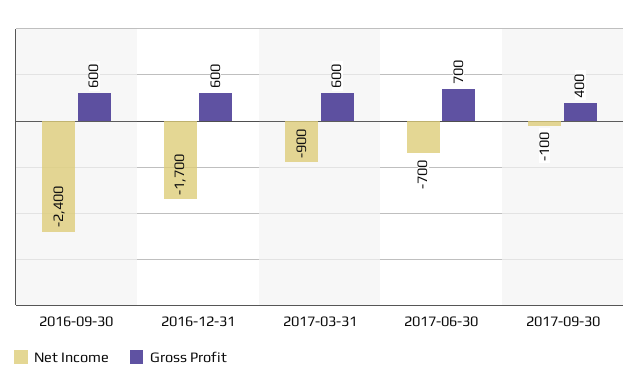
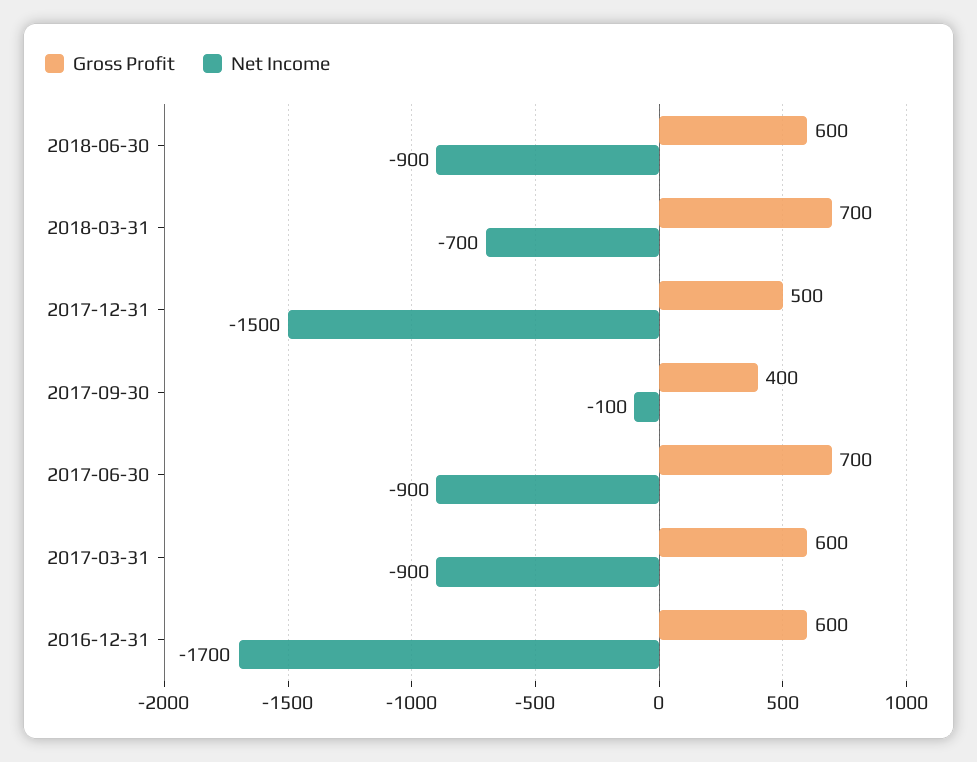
Net Income, 2016-09-30: -2400 -> none
Gross Profit, 2016-09-30: 600 -> none
Net Income, 2017-06-30: -700 -> -900
Gross Profit, 2018-06-30: none -> 600
Net Income, 2018-06-30: none -> -900
Gross Profit, 2018-03-31: none -> 700
Net Income, 2018-03-31: none -> -700
Gross Profit, 2017-12-31: none -> 500
Net Income, 2017-12-31: none -> -1500

